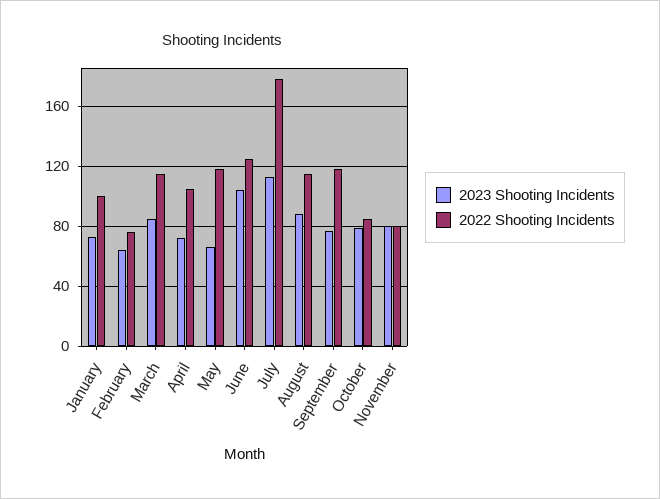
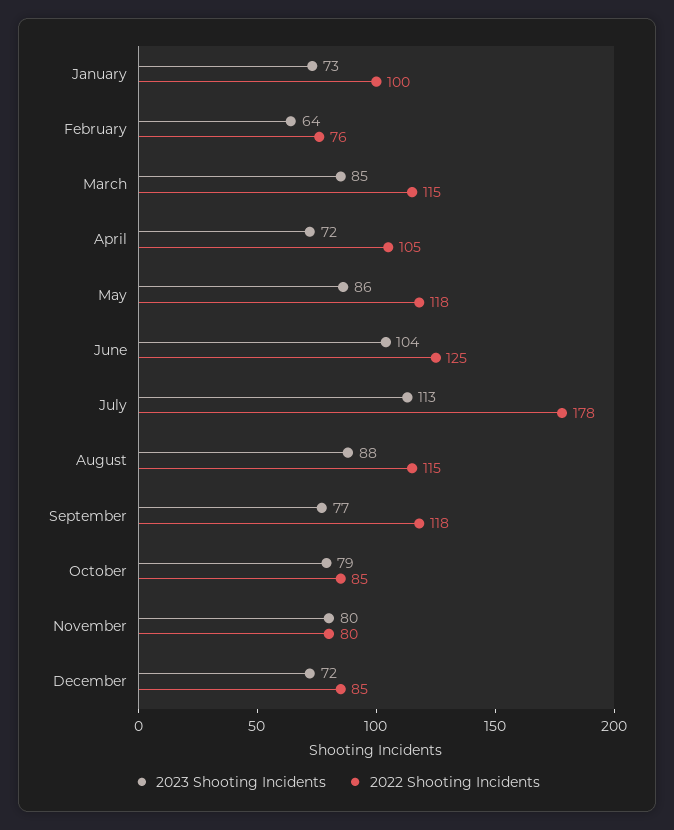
2023 Shooting Incidents, May: 65 -> 86
2023 Shooting Incidents, December: none -> 72
2022 Shooting Incidents, December: none -> 85

